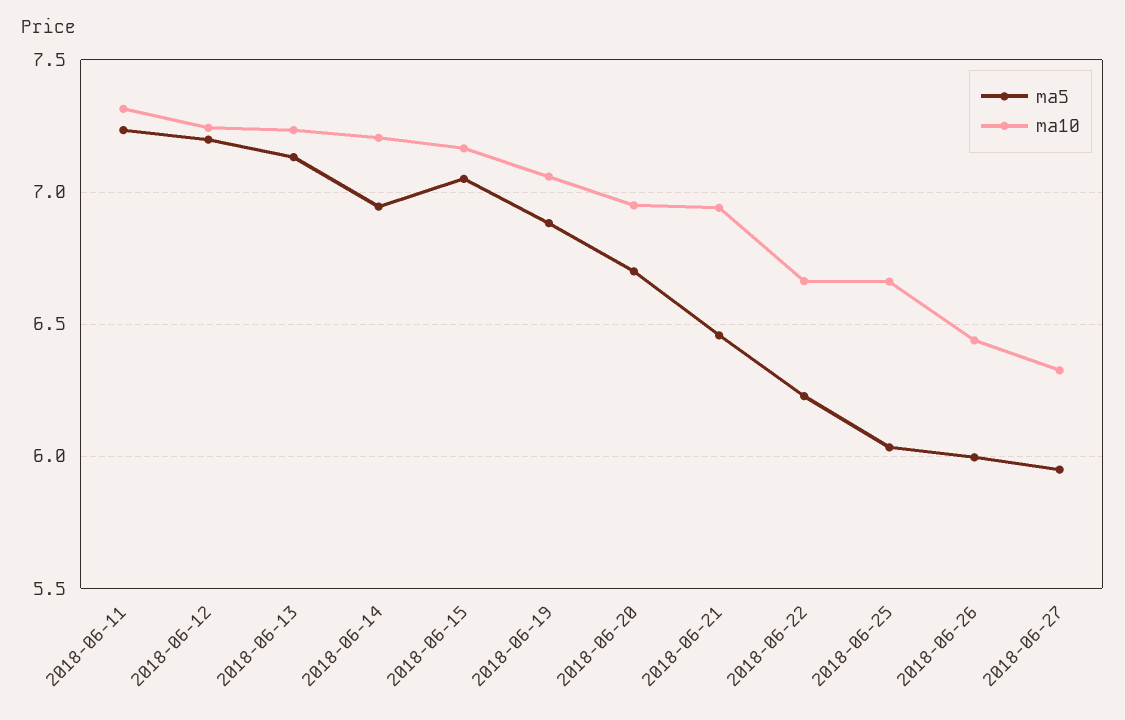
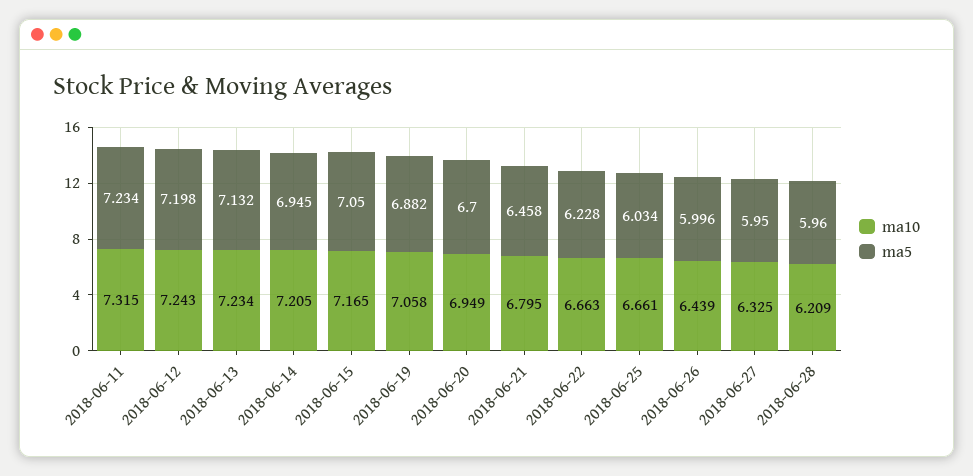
ma10, 2018-06-21: 6.95 -> 6.795
ma10, 2018-06-28: none -> 6.209
ma5, 2018-06-28: none -> 5.96

